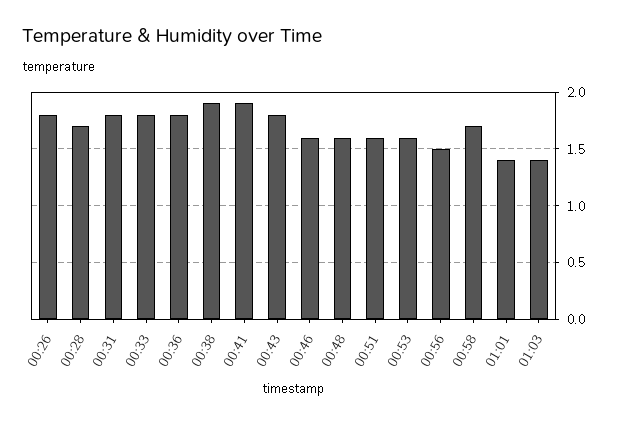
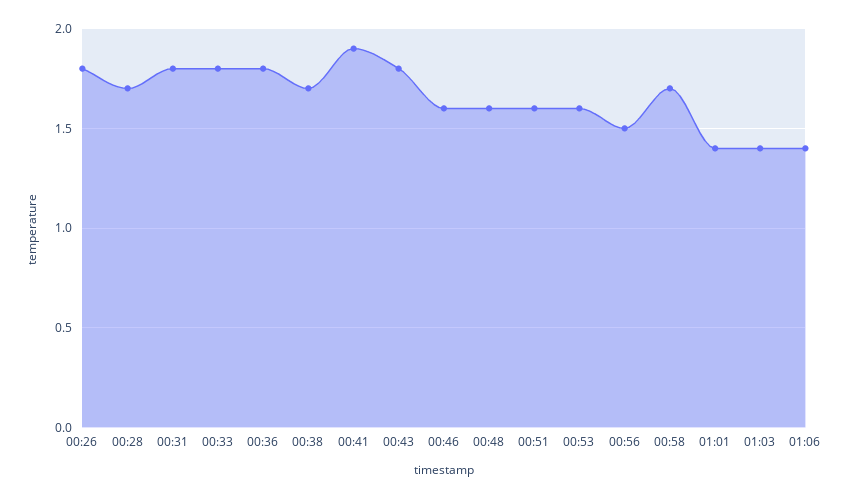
00:38: 1.9 -> 1.7
01:06: none -> 1.4

